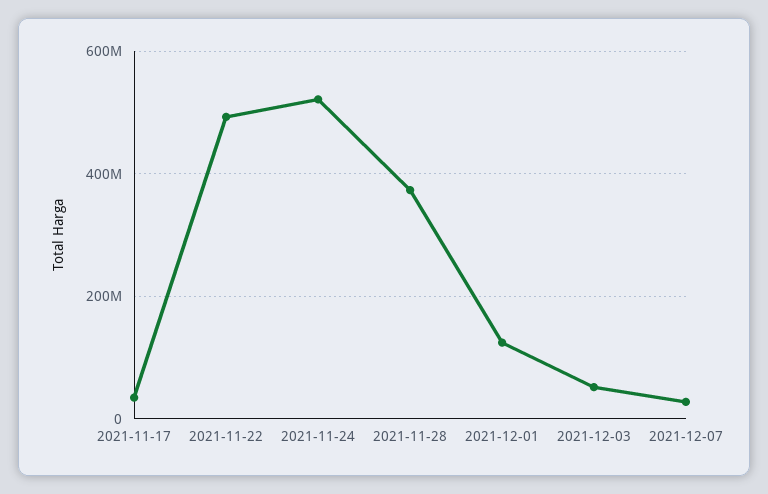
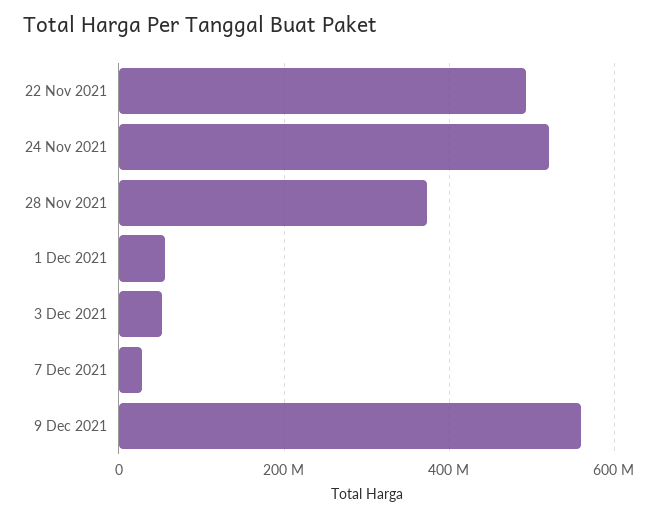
2021-11-17: 40000000 -> none
2021-12-01: 120000000 -> 60000000
9 Dec 2021: none -> 560000000

